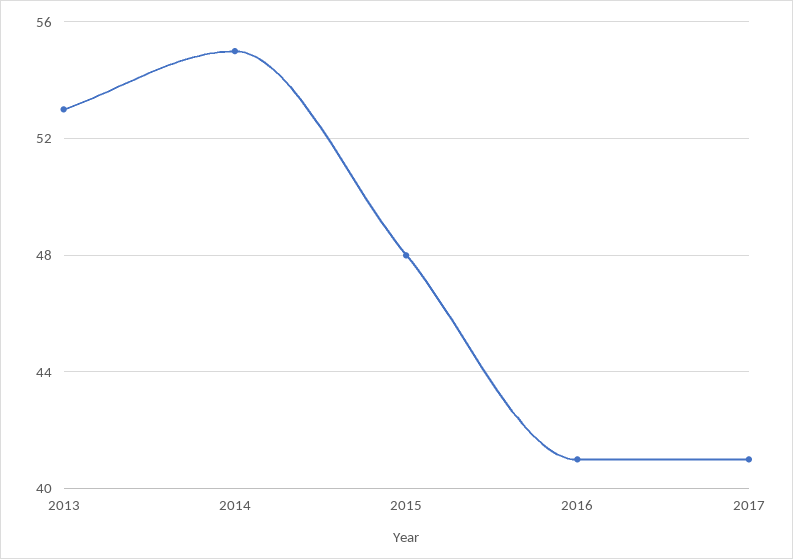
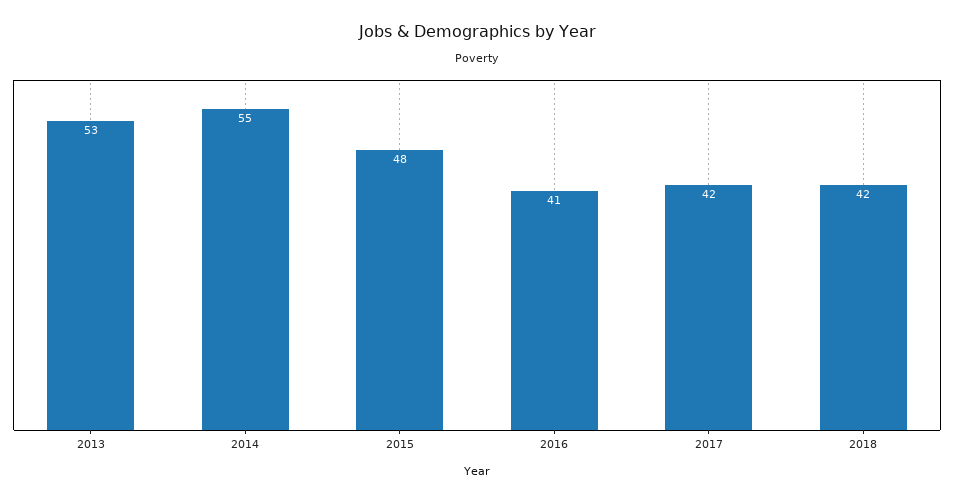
2017: 41 -> 42
2018: none -> 42

